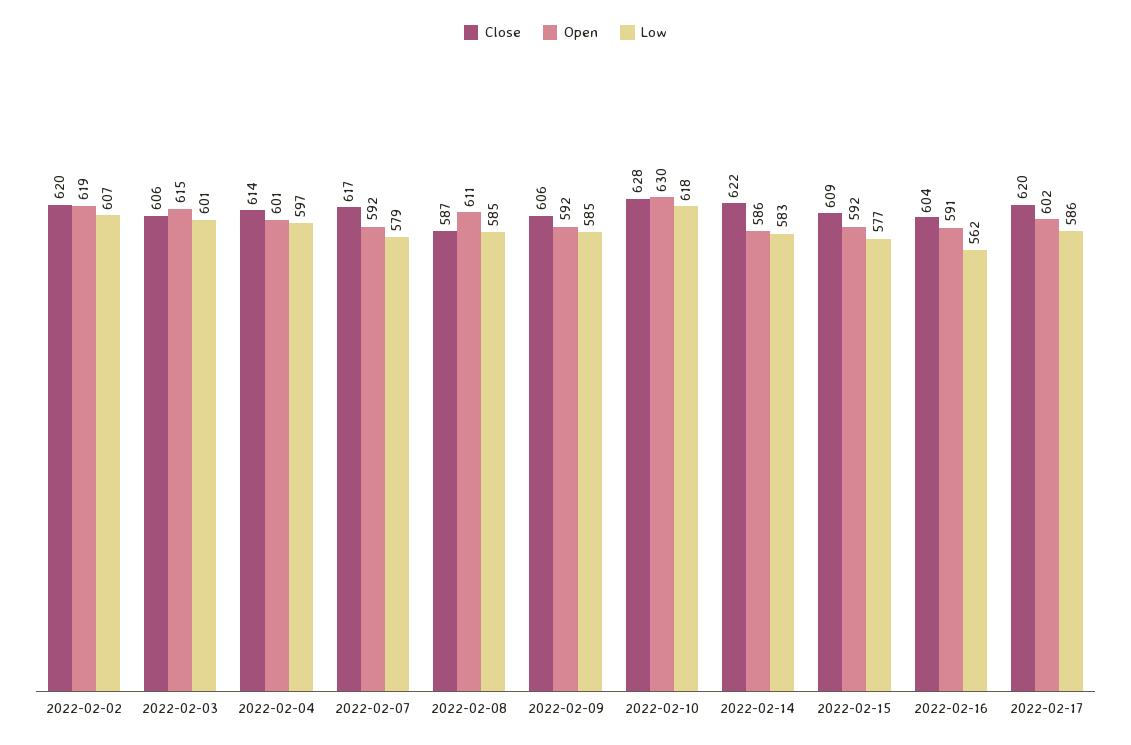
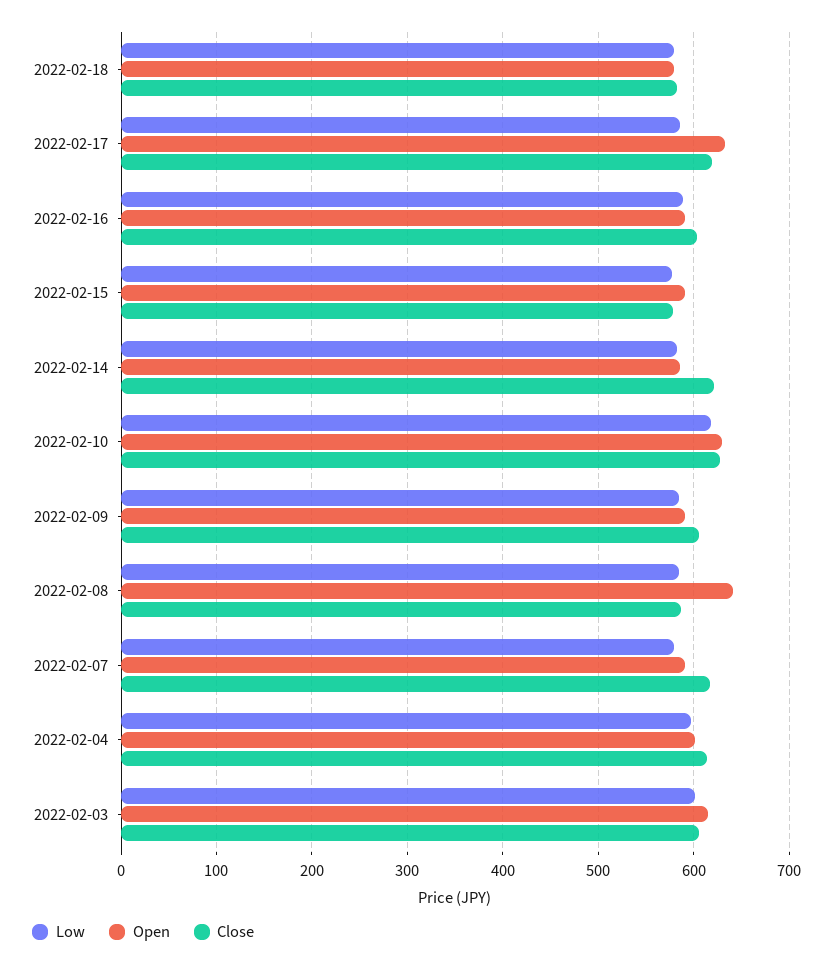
Close, 2022-02-02: 620 -> none
Open, 2022-02-02: 619 -> none
Low, 2022-02-02: 607 -> none
Open, 2022-02-08: 611 -> 640
Close, 2022-02-15: 609 -> 580
Low, 2022-02-16: 562 -> 590
Open, 2022-02-17: 602 -> 630
Low, 2022-02-18: none -> 580
Open, 2022-02-18: none -> 580
Close, 2022-02-18: none -> 580

